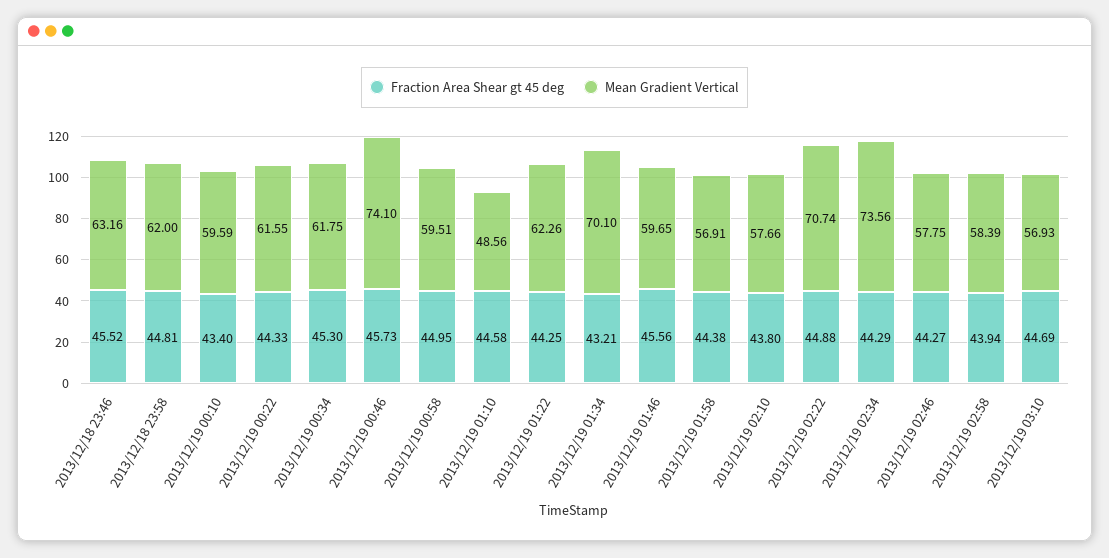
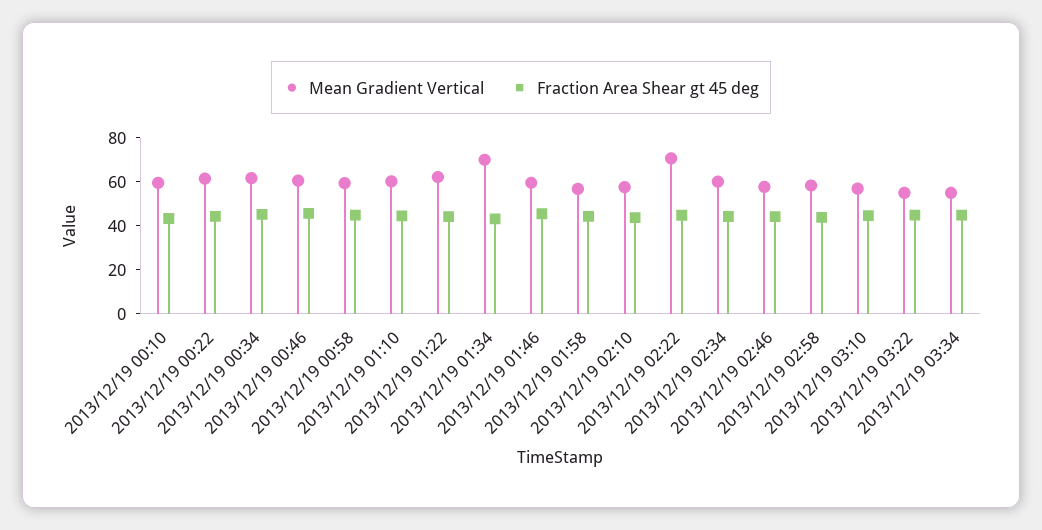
Fraction Area Shear gt 45 deg, 2013/12/18 23:46: 45.52 -> none
Mean Gradient Vertical, 2013/12/18 23:46: 63.16 -> none
Fraction Area Shear gt 45 deg, 2013/12/18 23:58: 44.81 -> none
Mean Gradient Vertical, 2013/12/18 23:58: 62 -> none
Mean Gradient Vertical, 2013/12/19 00:46: 74.1 -> 60
Mean Gradient Vertical, 2013/12/19 01:10: 48.56 -> 60
Mean Gradient Vertical, 2013/12/19 02:34: 73.56 -> 60
Mean Gradient Vertical, 2013/12/19 03:22: none -> 55
Fraction Area Shear gt 45 deg, 2013/12/19 03:22: none -> 45
Mean Gradient Vertical, 2013/12/19 03:34: none -> 55
Fraction Area Shear gt 45 deg, 2013/12/19 03:34: none -> 45

